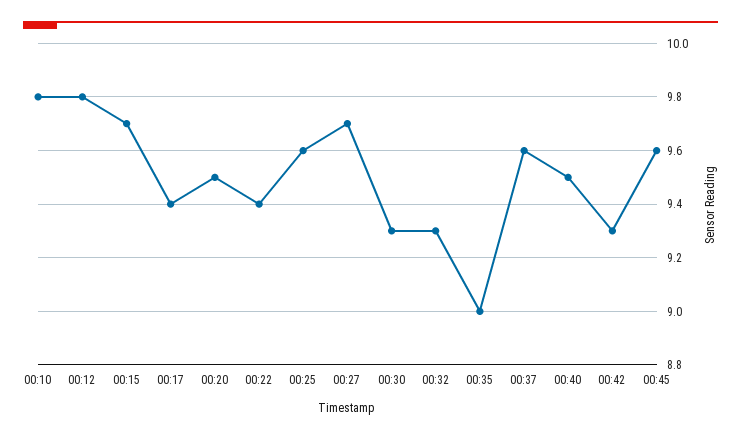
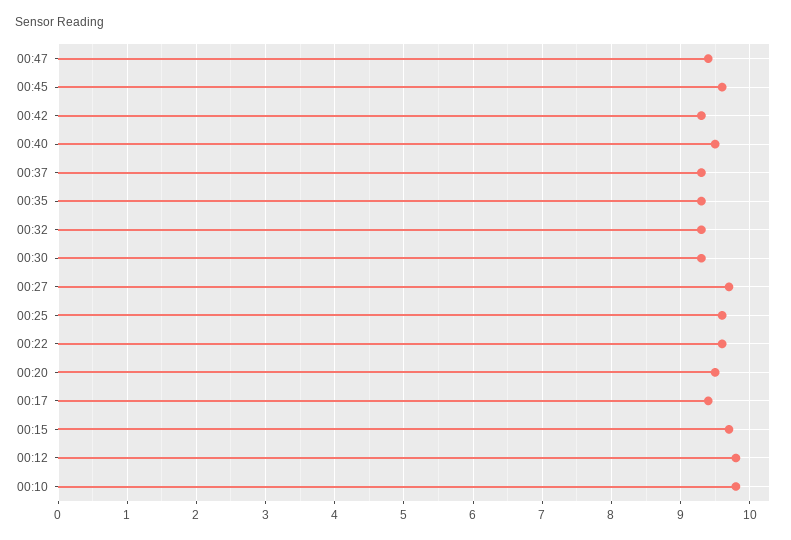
00:22: 9.4 -> 9.6
00:35: 9 -> 9.3
00:37: 9.6 -> 9.3
00:47: none -> 9.4

